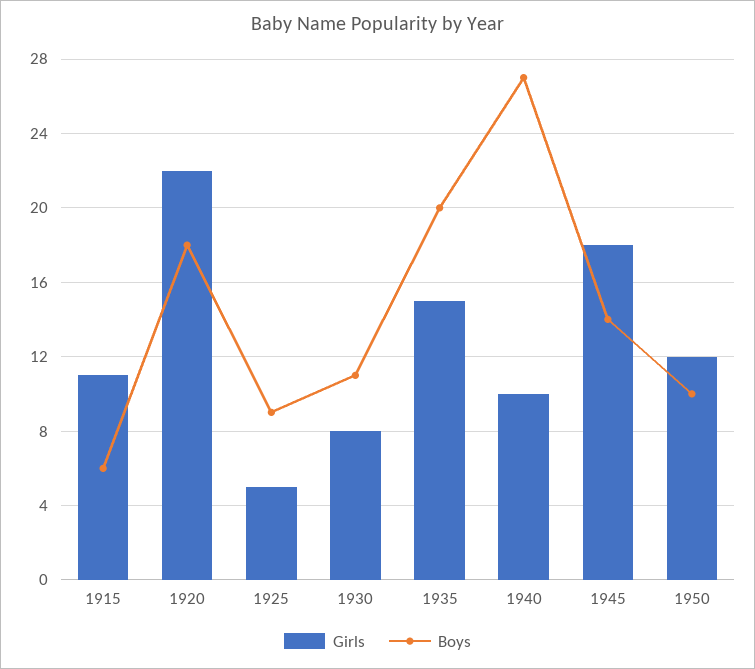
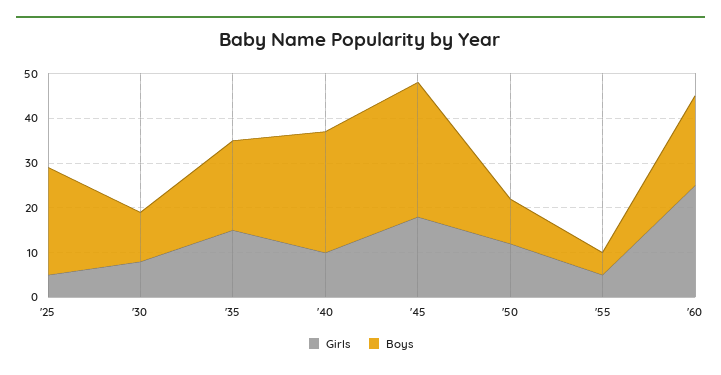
Girls, 1915: 11 -> none
Boys, 1915: 6 -> none
Girls, 1920: 22 -> none
Boys, 1920: 18 -> none
Boys, 1925: 9 -> 25
Boys, 1945: 14 -> 30
Girls, '55: none -> 5
Boys, '55: none -> 5
Girls, '60: none -> 25
Boys, '60: none -> 20

